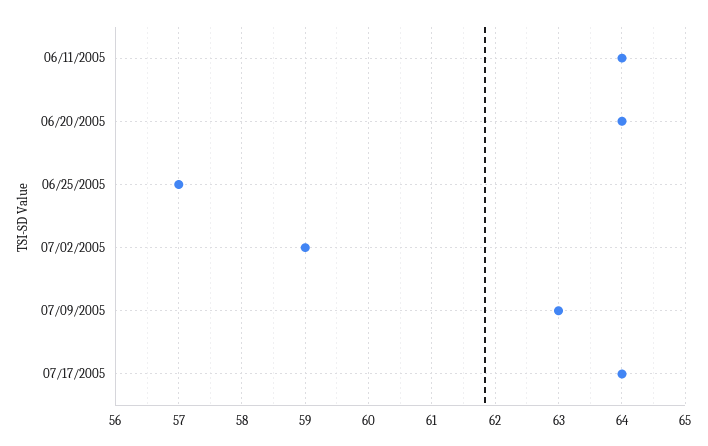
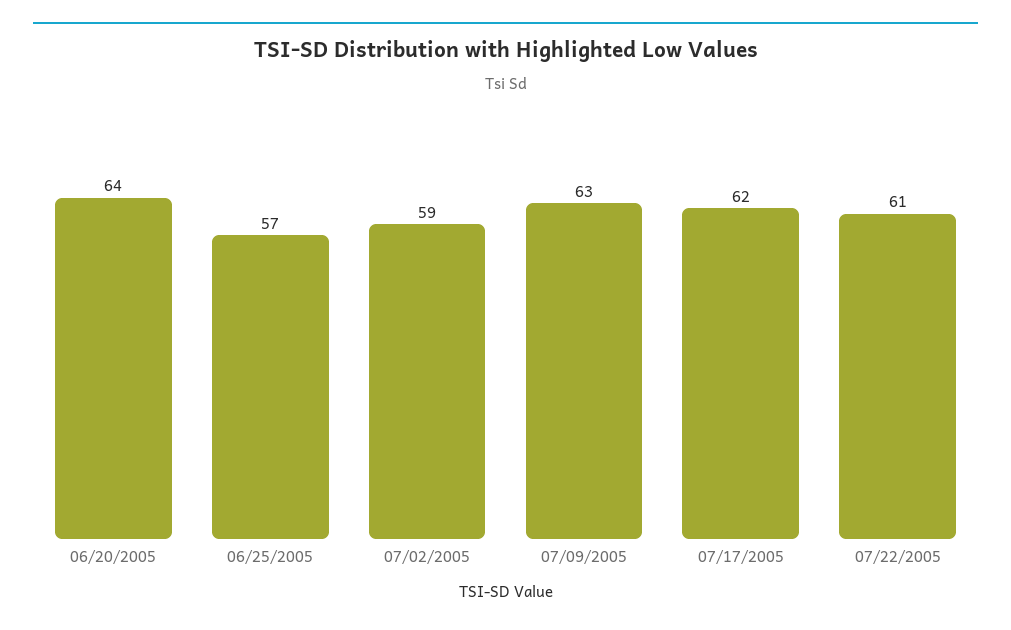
06/11/2005: 64 -> none
07/17/2005: 64 -> 62
07/22/2005: none -> 61

